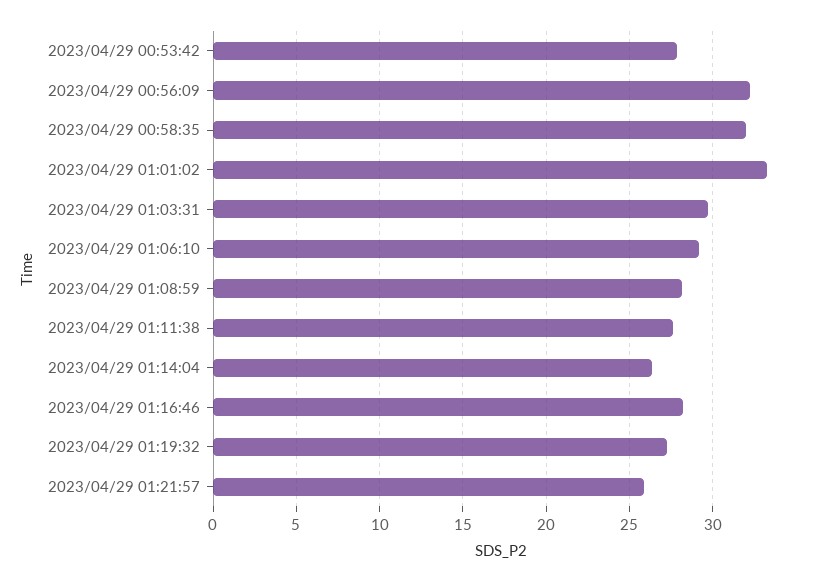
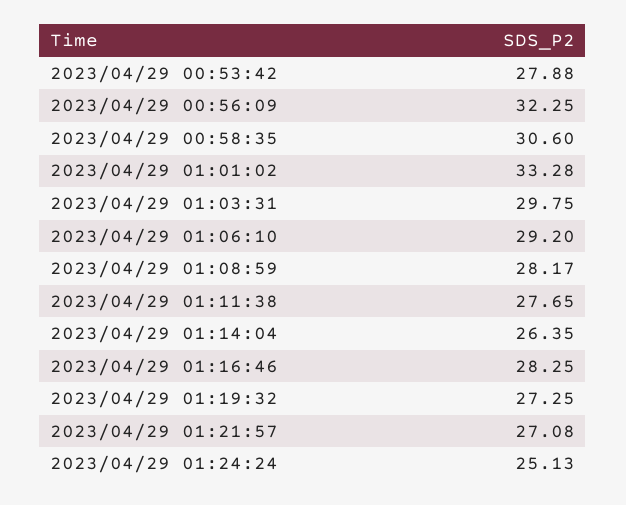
2023/04/29 00:58:35: 32 -> 30.6
2023/04/29 01:21:57: 26 -> 27.08
2023/04/29 01:24:24: none -> 25.13

